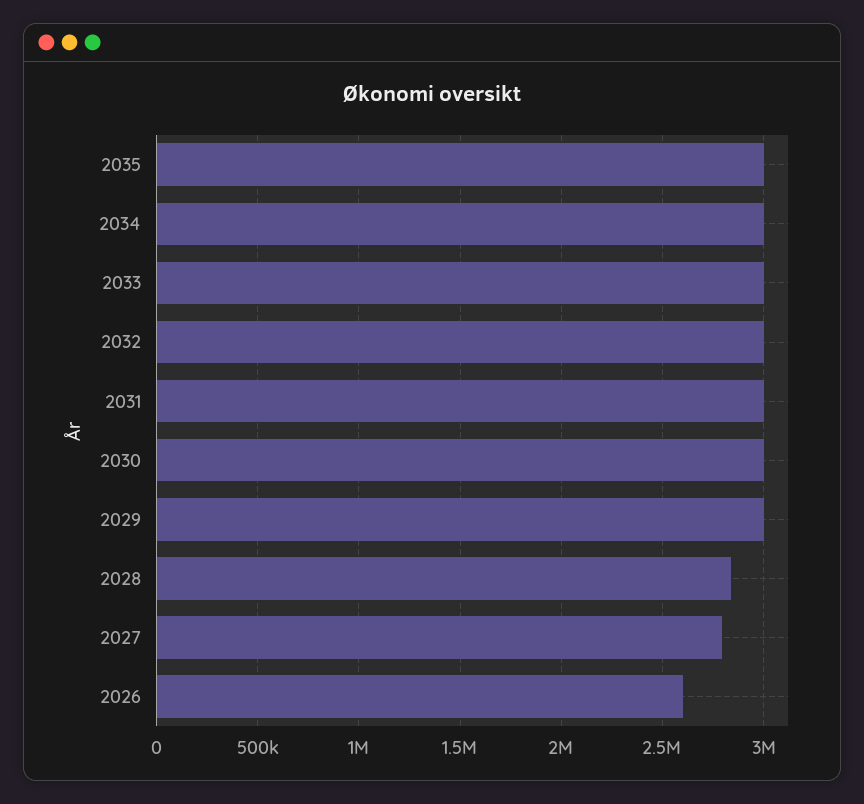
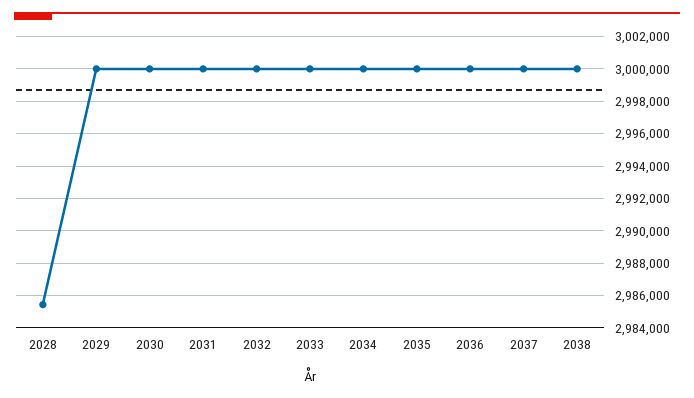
2028: 2850000 -> 2985500
2027: 2800000 -> none
2026: 2600000 -> none
2036: none -> 3000000
2037: none -> 3000000
2038: none -> 3000000

